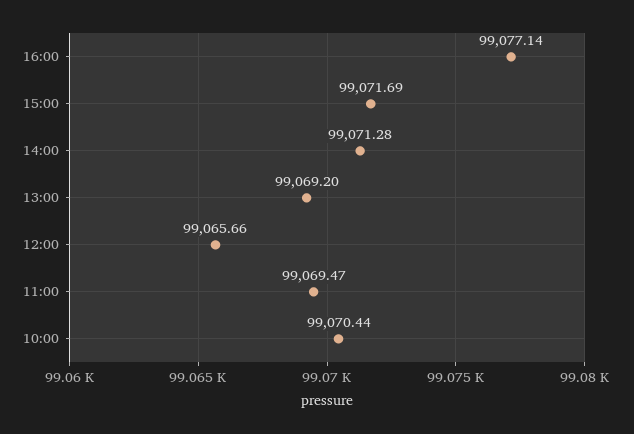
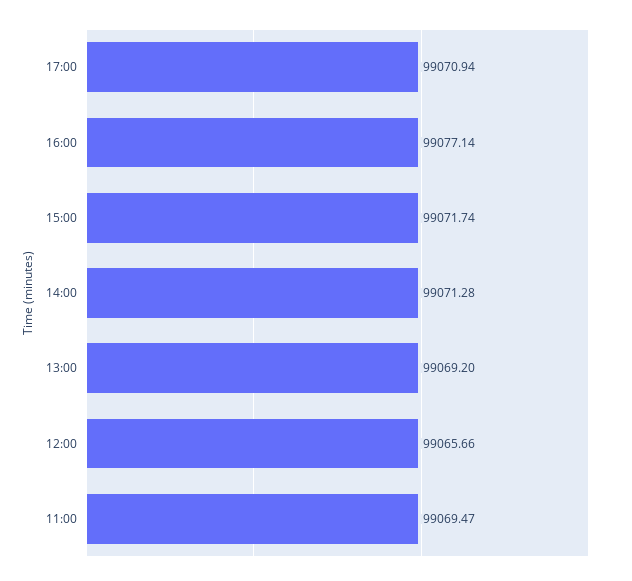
15:00: 99071.69 -> 99071.74
10:00: 99070.44 -> none
17:00: none -> 99070.94

